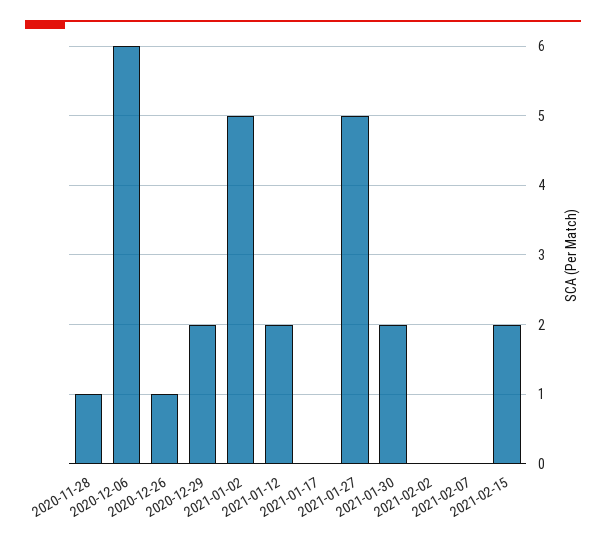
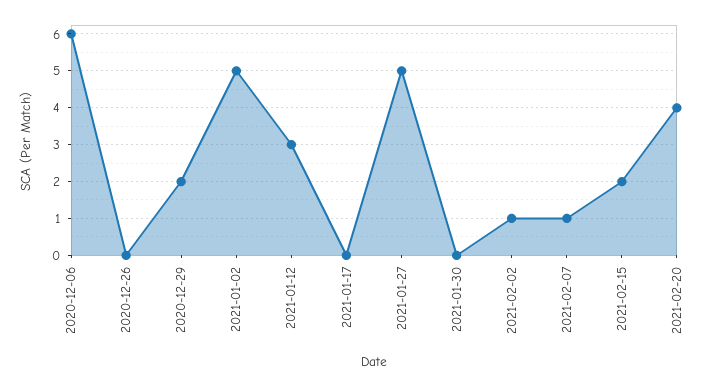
2020-11-28: 1 -> none
2020-12-26: 1 -> 0
2021-01-12: 2 -> 3
2021-01-30: 2 -> 0
2021-02-02: 0 -> 1
2021-02-07: 0 -> 1
2021-02-20: none -> 4

